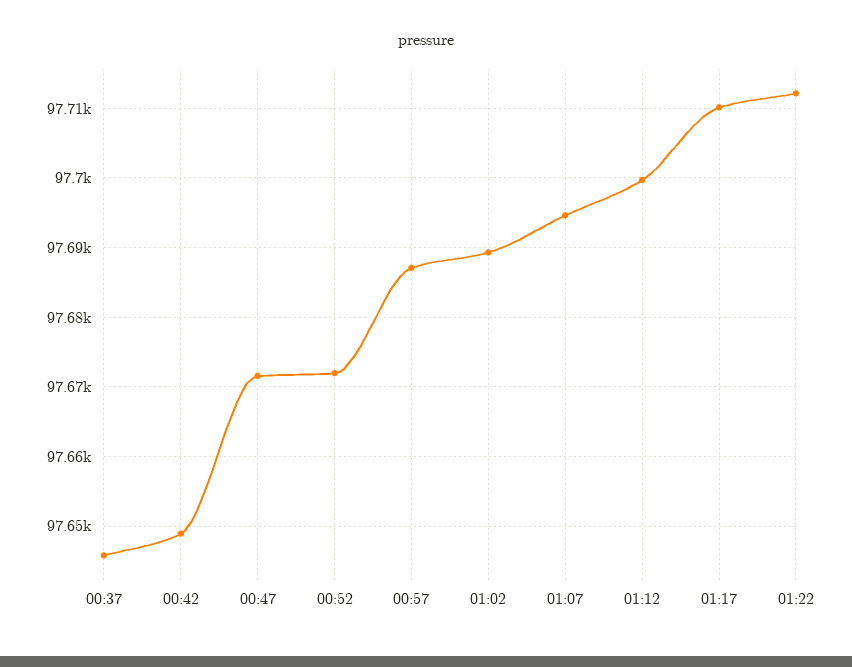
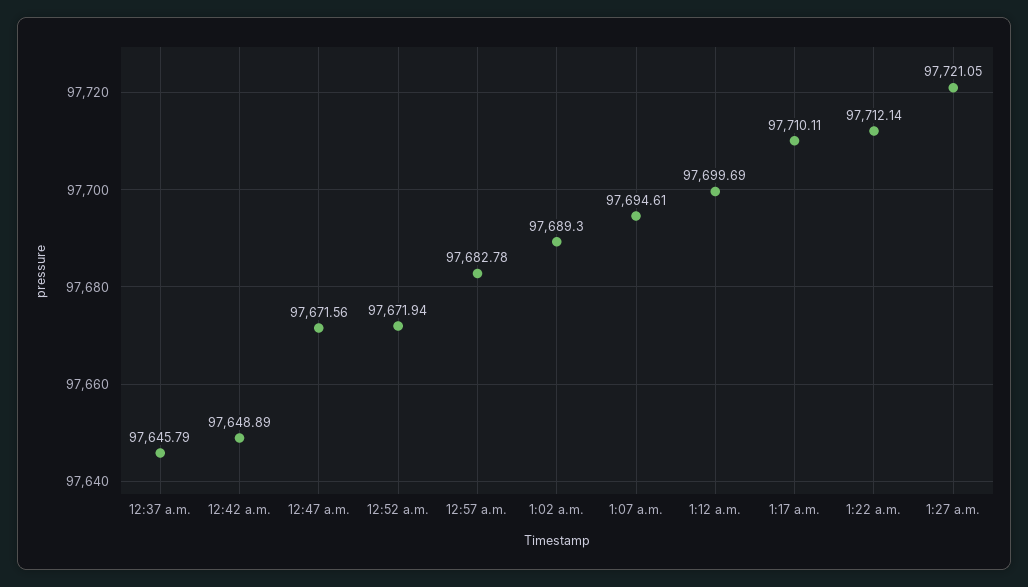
00:57: 97687 -> 97682.78
1:27 a.m.: none -> 97721.05

